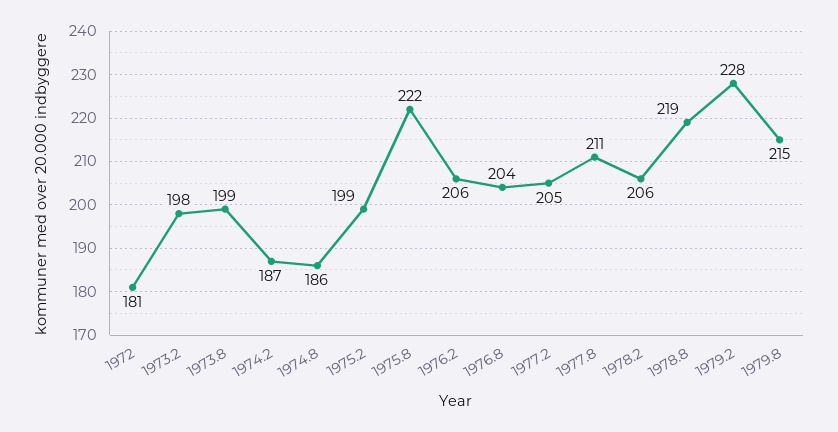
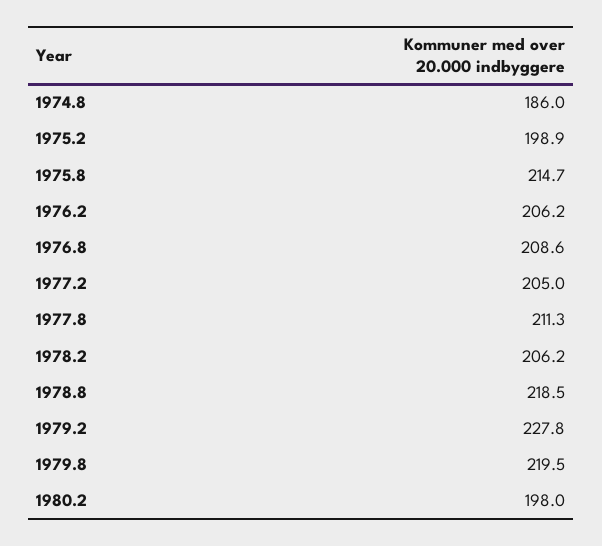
1972: 181 -> none
1973.2: 198 -> none
1973.8: 199 -> none
1974.2: 187 -> none
1975.8: 222 -> 214.7
1976.8: 204 -> 208.6
1979.8: 215 -> 219.5
1980.2: none -> 198

